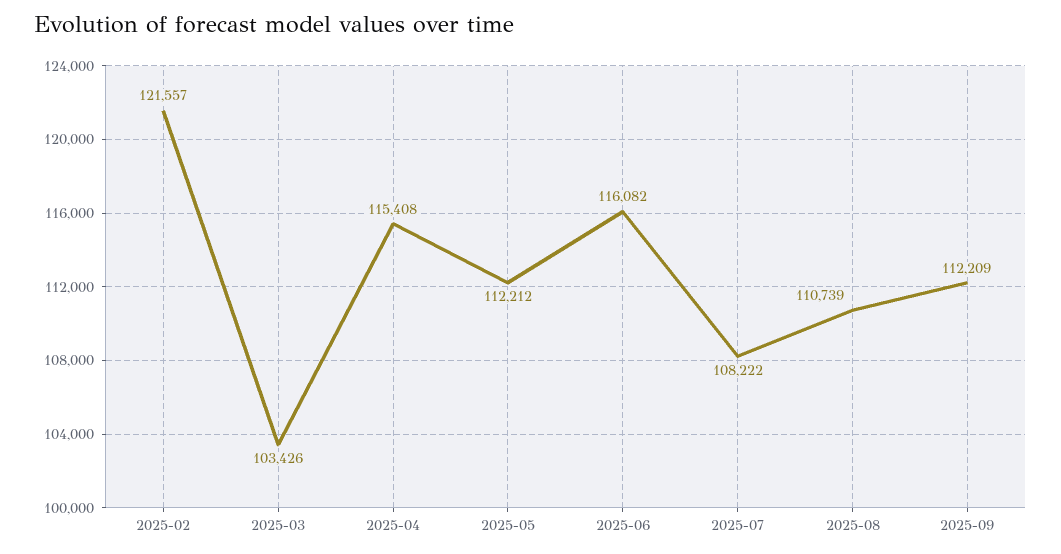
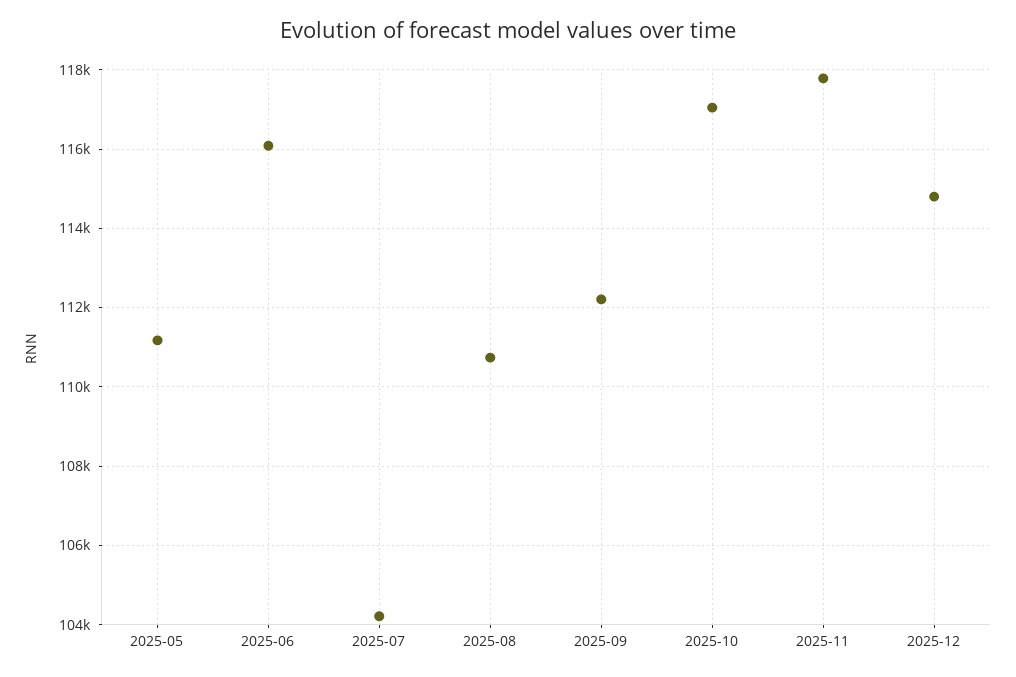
2025-02: 121557 -> none
2025-03: 103426 -> none
2025-04: 115408 -> none
2025-05: 112212 -> 111200
2025-07: 108222 -> 104200
2025-10: none -> 117000
2025-11: none -> 117800
2025-12: none -> 114800

